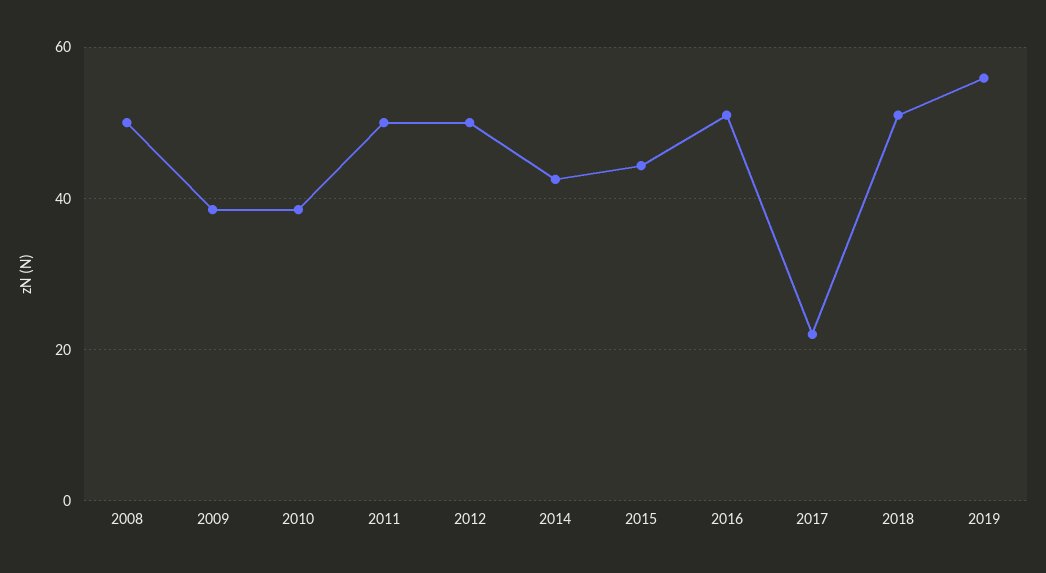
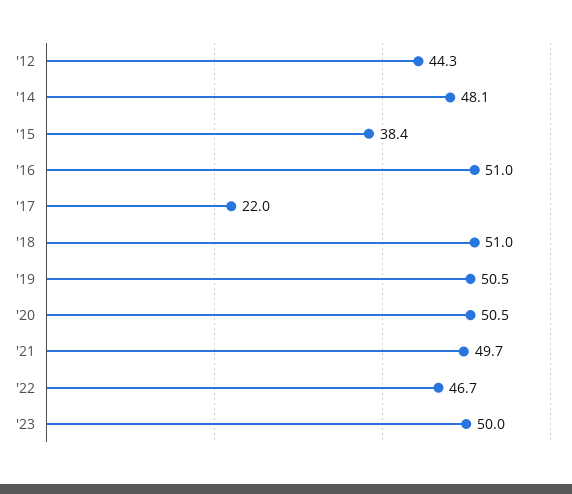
2008: 50 -> none
2009: 38 -> none
2010: 38 -> none
2011: 50 -> none
2012: 50 -> 44.3
2014: 42 -> 48.1
2015: 44 -> 38.4
2019: 56 -> 50.5
'20: none -> 50.5
'21: none -> 49.7
'22: none -> 46.7
'23: none -> 50

